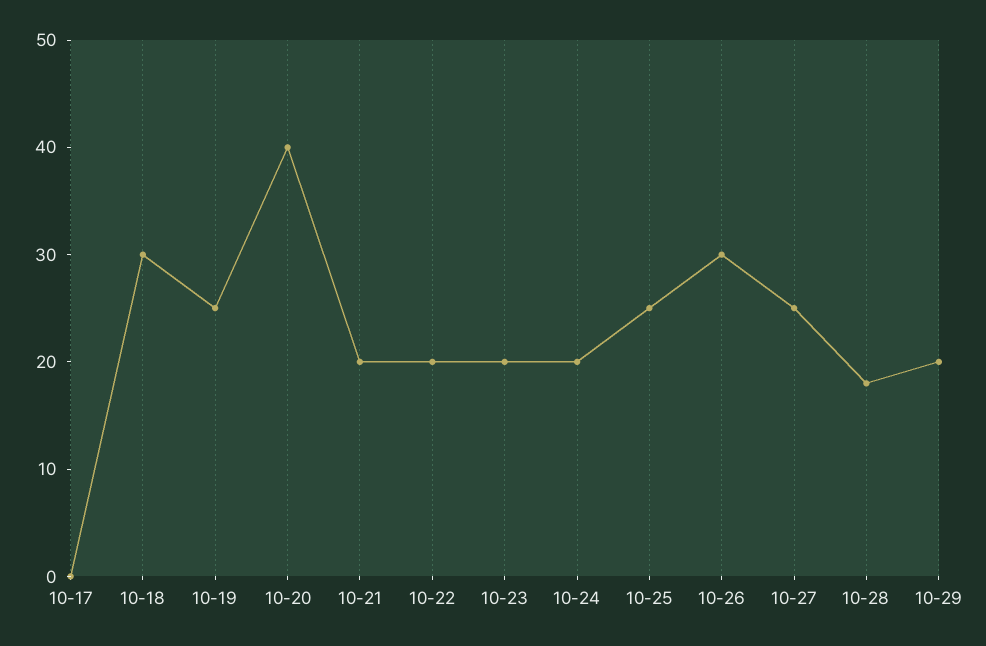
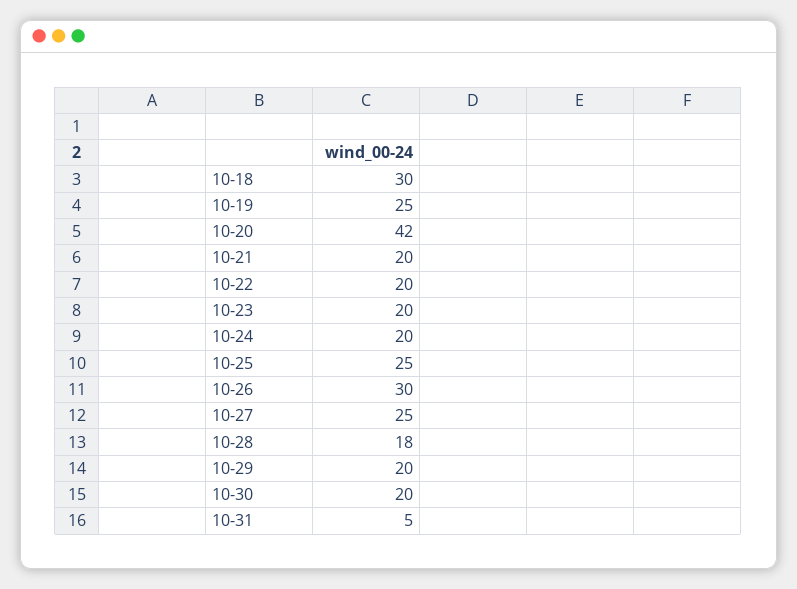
10-17: 0 -> none
10-20: 40 -> 42
10-30: none -> 20
10-31: none -> 5

